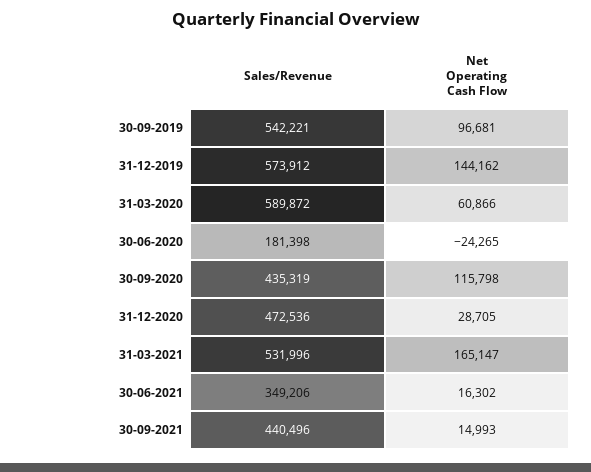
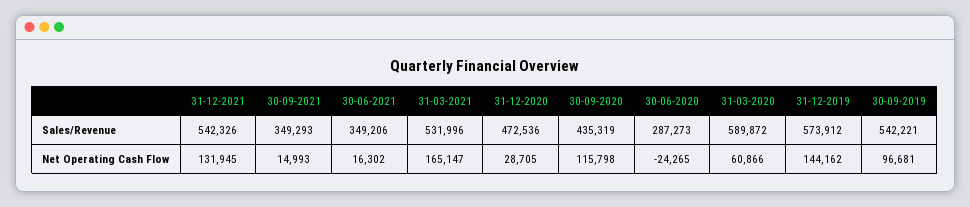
Sales/Revenue, 30-06-2020: 181398 -> 287273
Sales/Revenue, 30-09-2021: 440496 -> 349293
Sales/Revenue, 31-12-2021: none -> 542326
Net Operating Cash Flow, 31-12-2021: none -> 131945

